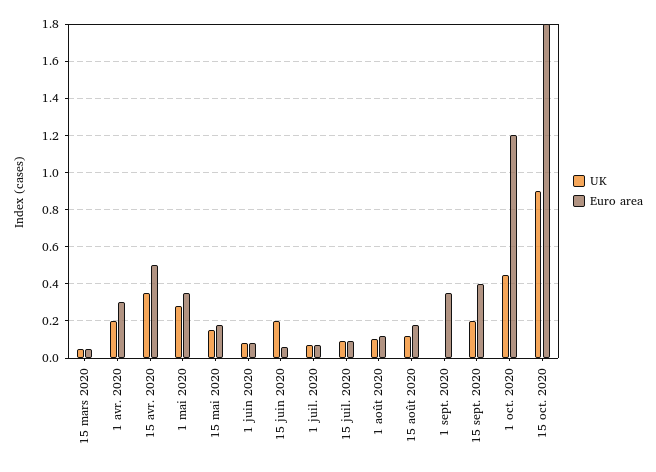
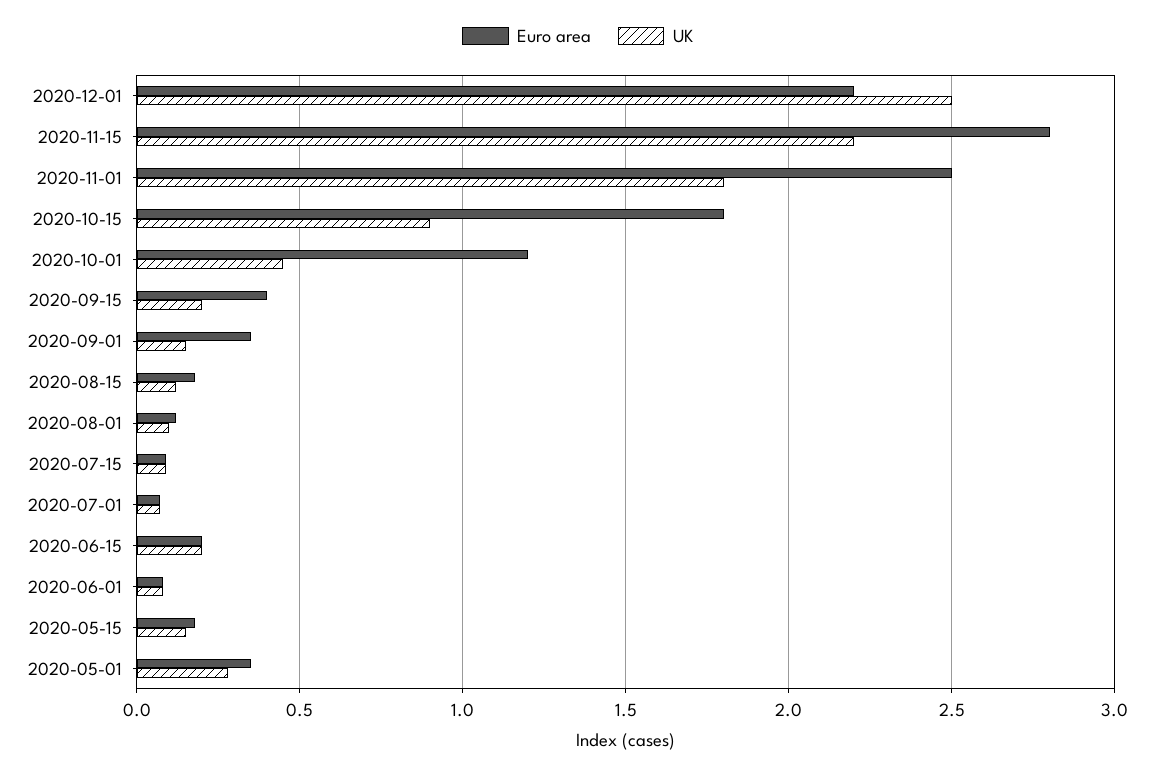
UK, 15 mars 2020: 0.05 -> none
Euro area, 15 mars 2020: 0.05 -> none
UK, 1 avr. 2020: 0.2 -> none
Euro area, 1 avr. 2020: 0.3 -> none
UK, 15 avr. 2020: 0.35 -> none
Euro area, 15 avr. 2020: 0.5 -> none
Euro area, 15 juin 2020: 0.05 -> 0.2
UK, 1 sept. 2020: 0 -> 0.15
Euro area, 2020-12-01: none -> 2.2
UK, 2020-12-01: none -> 2.5
Euro area, 2020-11-15: none -> 2.8
UK, 2020-11-15: none -> 2.2
Euro area, 2020-11-01: none -> 2.5
UK, 2020-11-01: none -> 1.8

